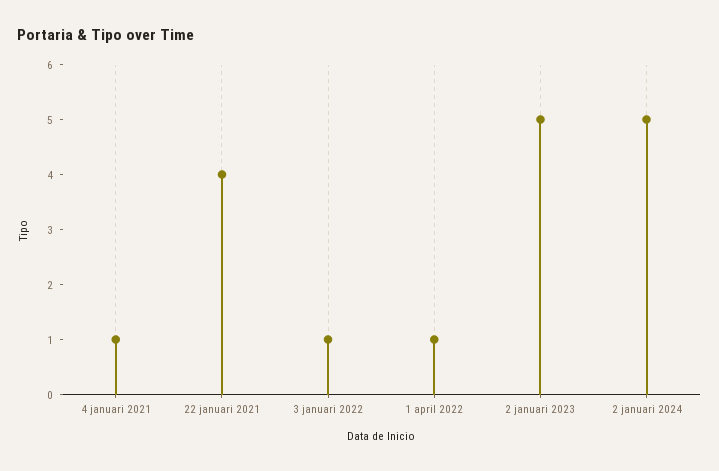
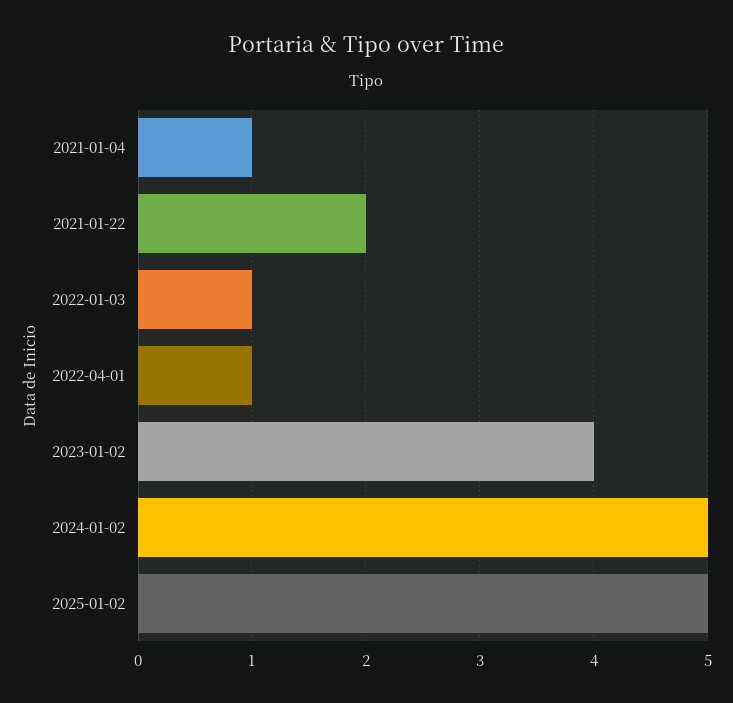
22 januari 2021: 4 -> 2
2 januari 2023: 5 -> 4
2025-01-02: none -> 5

